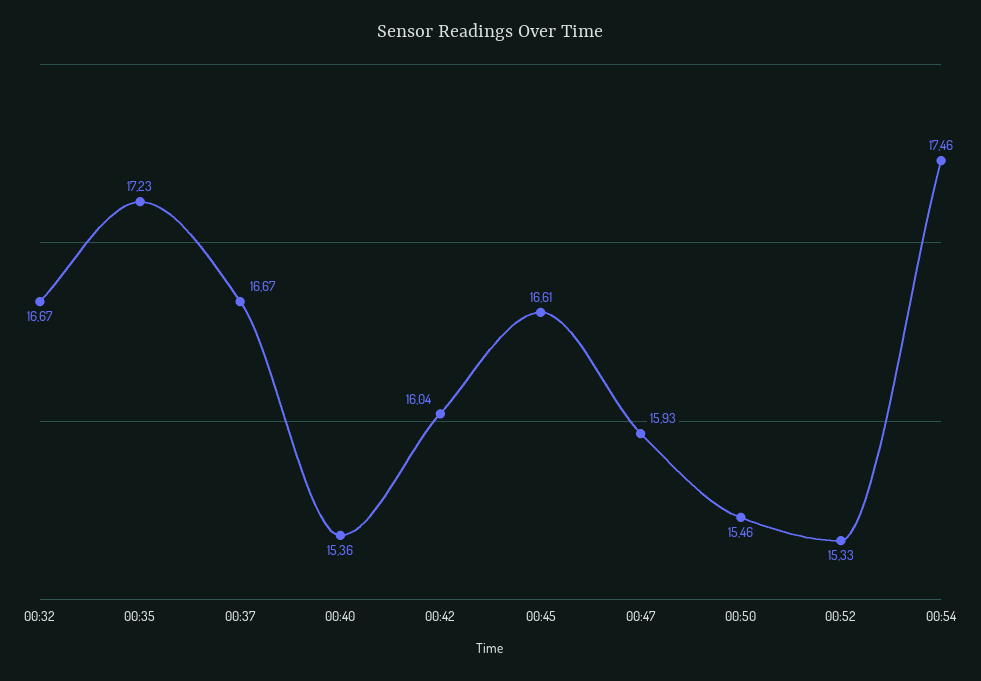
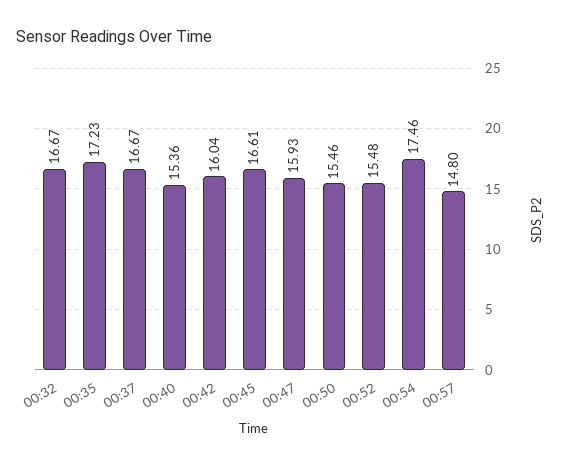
00:52: 15.33 -> 15.48
00:57: none -> 14.8

